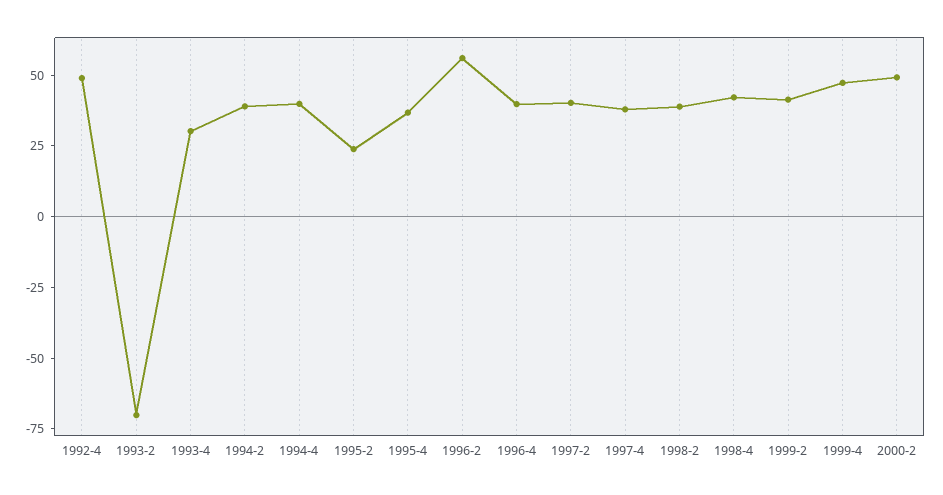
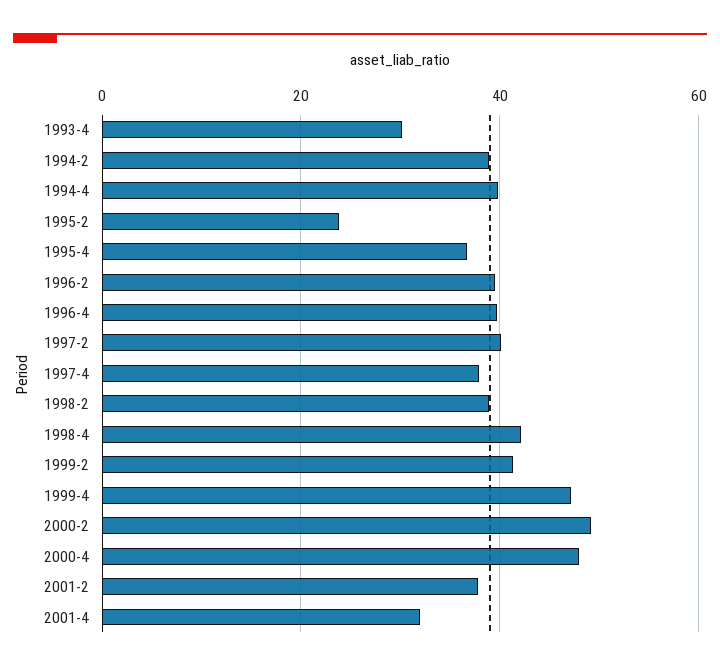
1992-4: 50 -> none
1993-2: -70 -> none
1996-2: 55 -> 40
2000-4: none -> 48
2001-2: none -> 38
2001-4: none -> 32

